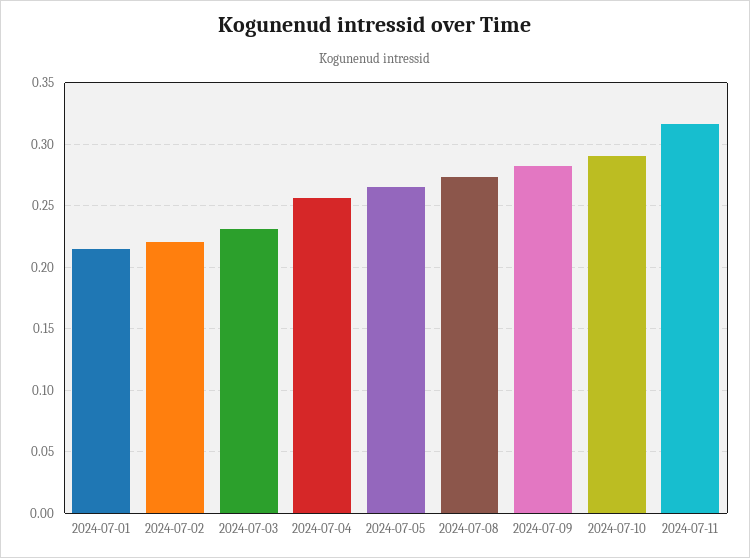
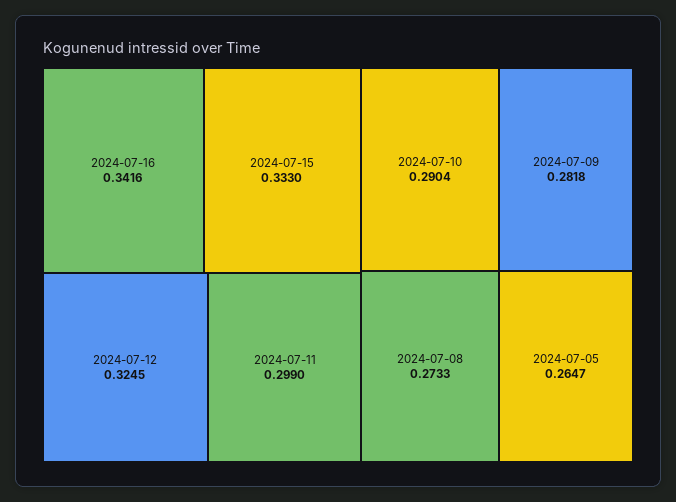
2024-07-01: 0.215 -> none
2024-07-02: 0.22 -> none
2024-07-03: 0.23 -> none
2024-07-04: 0.255 -> none
2024-07-11: 0.315 -> 0.299
2024-07-16: none -> 0.3416
2024-07-15: none -> 0.333
2024-07-12: none -> 0.3245

